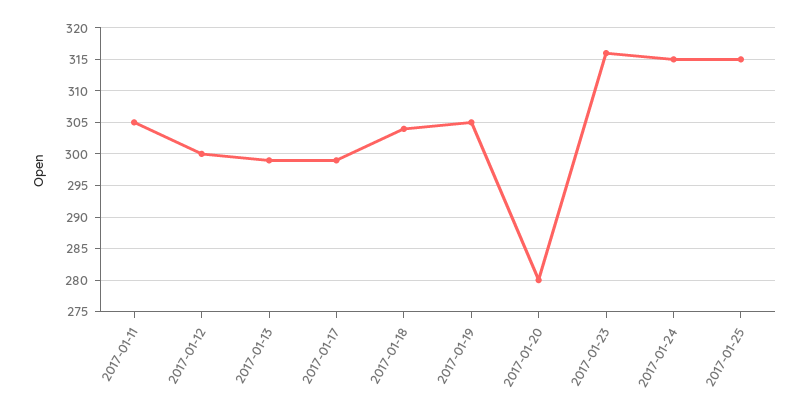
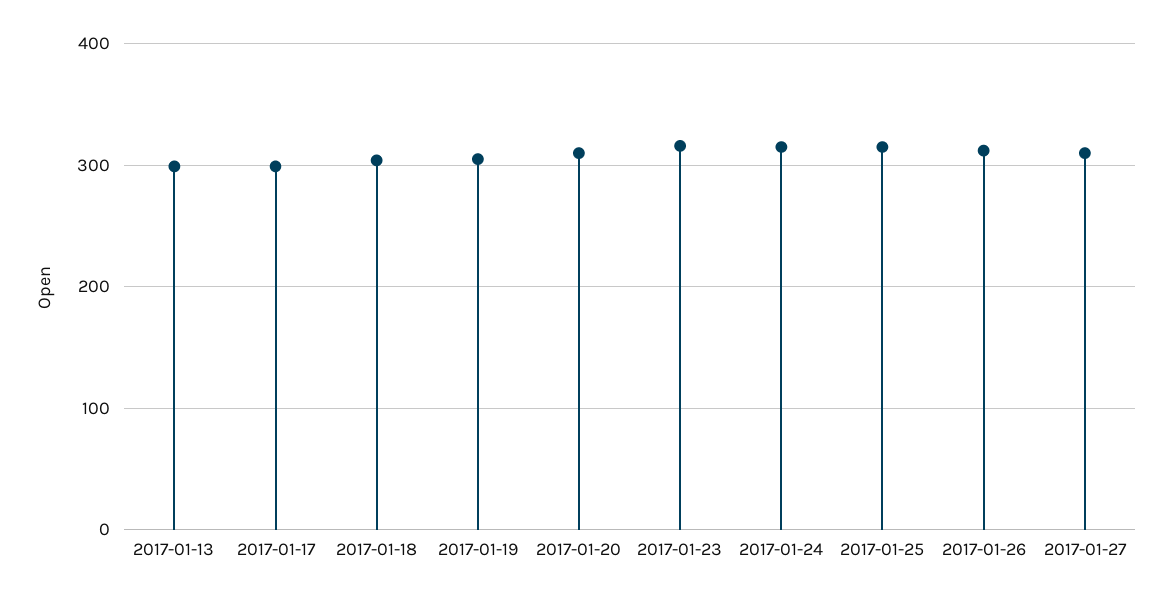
2017-01-11: 305 -> none
2017-01-12: 300 -> none
2017-01-20: 280 -> 310
2017-01-26: none -> 310
2017-01-27: none -> 310

